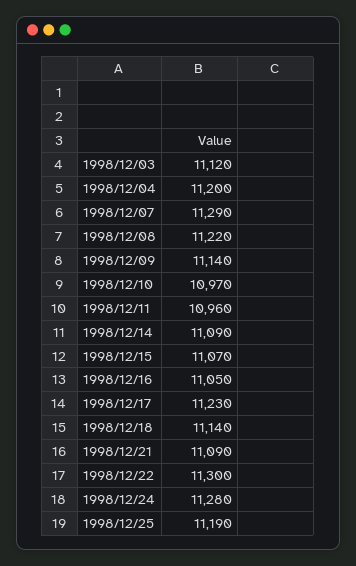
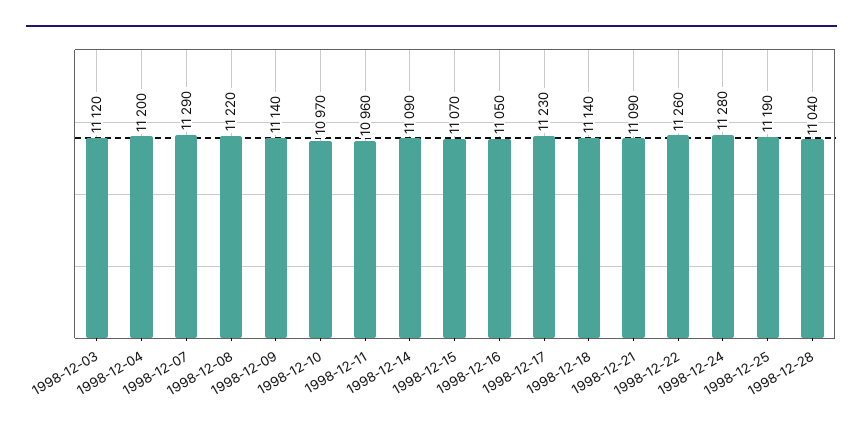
1998/12/22: 11300 -> 11260
1998-12-28: none -> 11040

